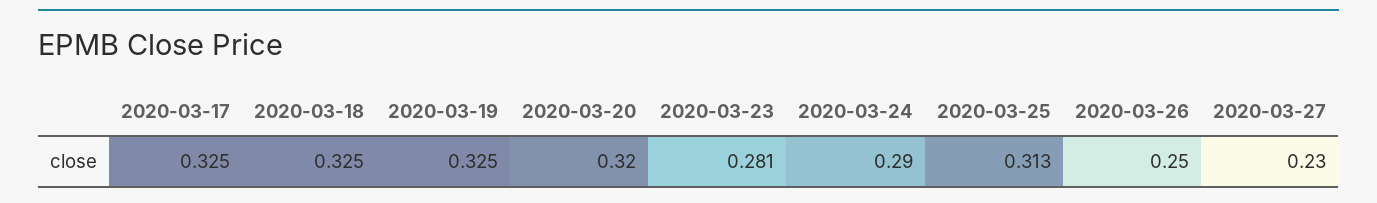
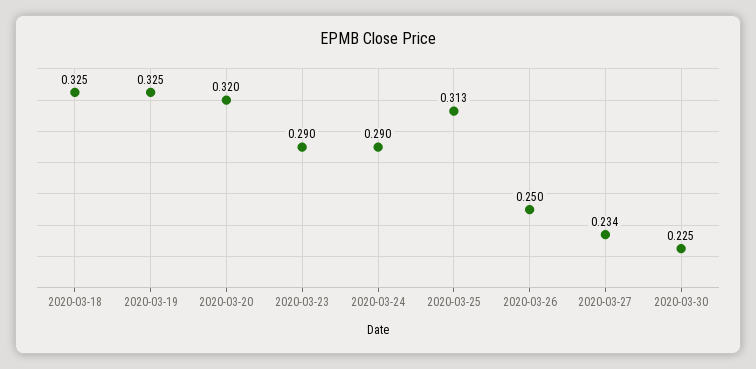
2020-03-17: 0.325 -> none
2020-03-23: 0.281 -> 0.29
2020-03-27: 0.23 -> 0.234
2020-03-30: none -> 0.225

